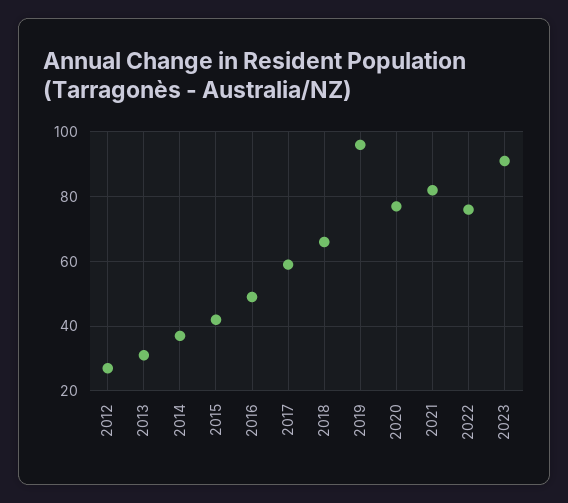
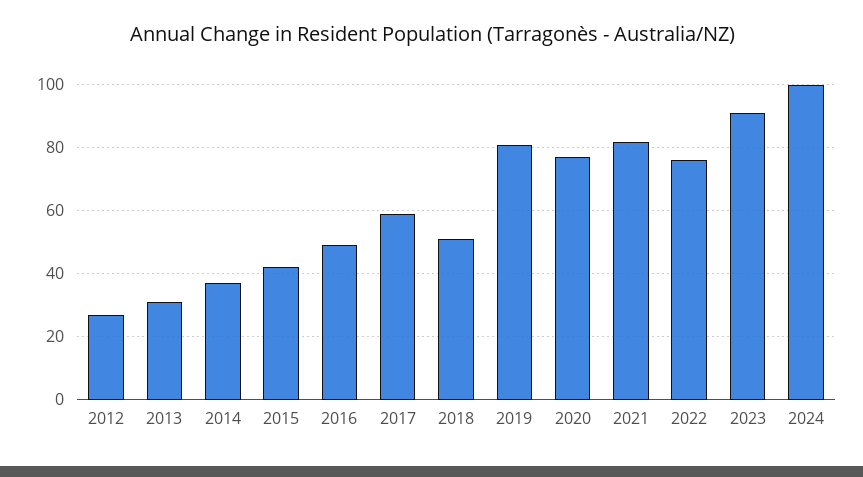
2018: 65 -> 50
2019: 95 -> 80
2024: none -> 100

